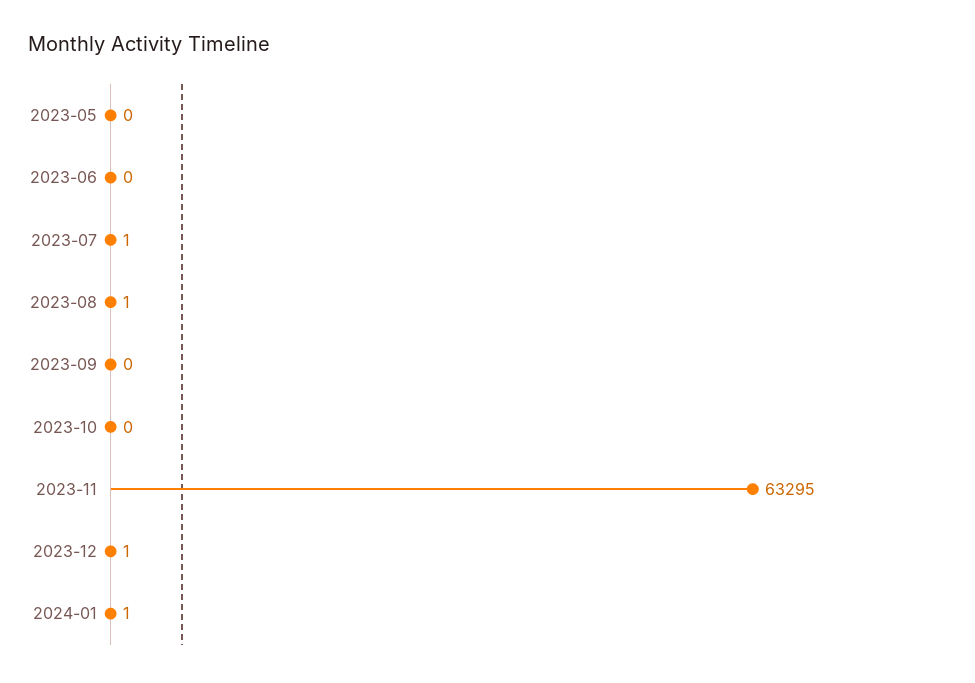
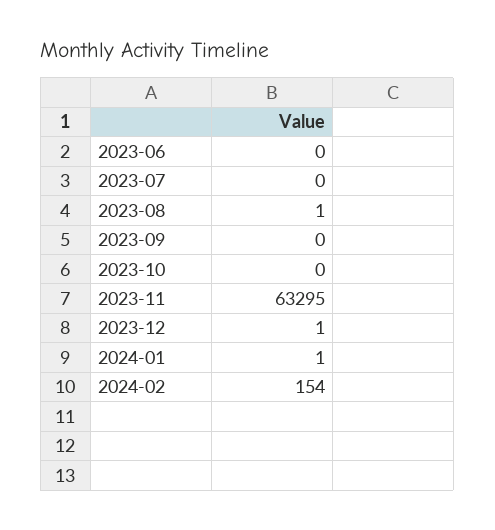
2023-05: 0 -> none
2023-07: 1 -> 0
2024-02: none -> 154

